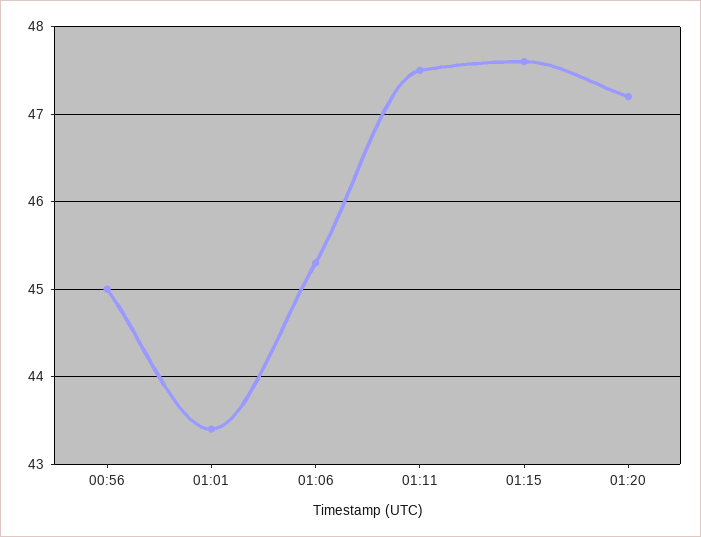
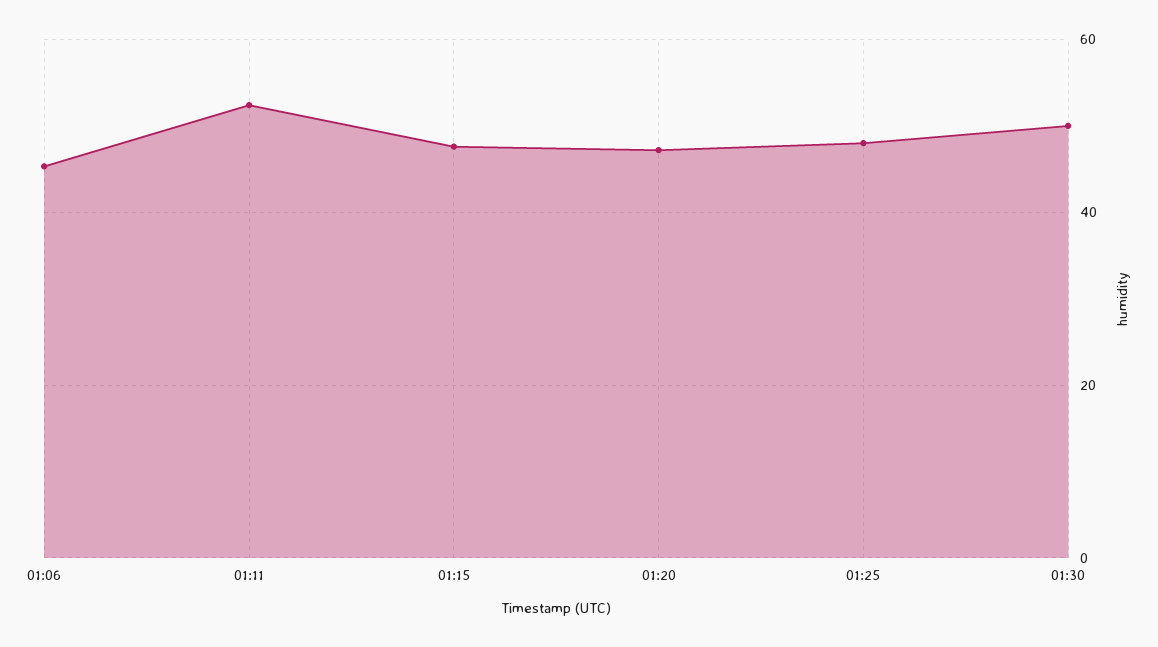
00:56: 45 -> none
01:01: 43.4 -> none
01:11: 47.5 -> 52
01:25: none -> 48
01:30: none -> 50

